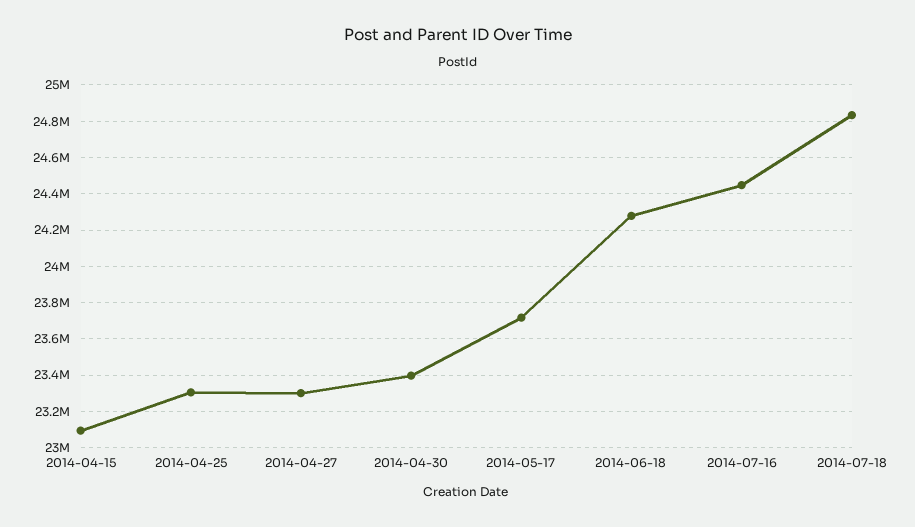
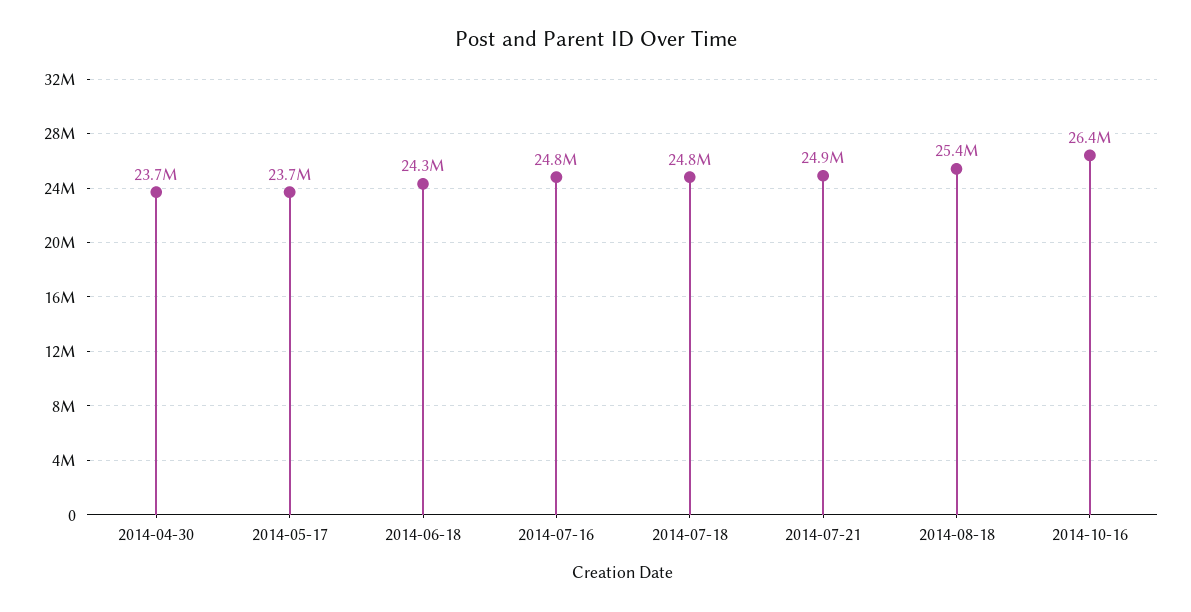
2014-04-15: 23100000 -> none
2014-04-25: 23300000 -> none
2014-04-27: 23300000 -> none
2014-04-30: 23400000 -> 23700000
2014-07-16: 24450000 -> 24800000
2014-07-21: none -> 24900000
2014-08-18: none -> 25400000
2014-10-16: none -> 26400000

